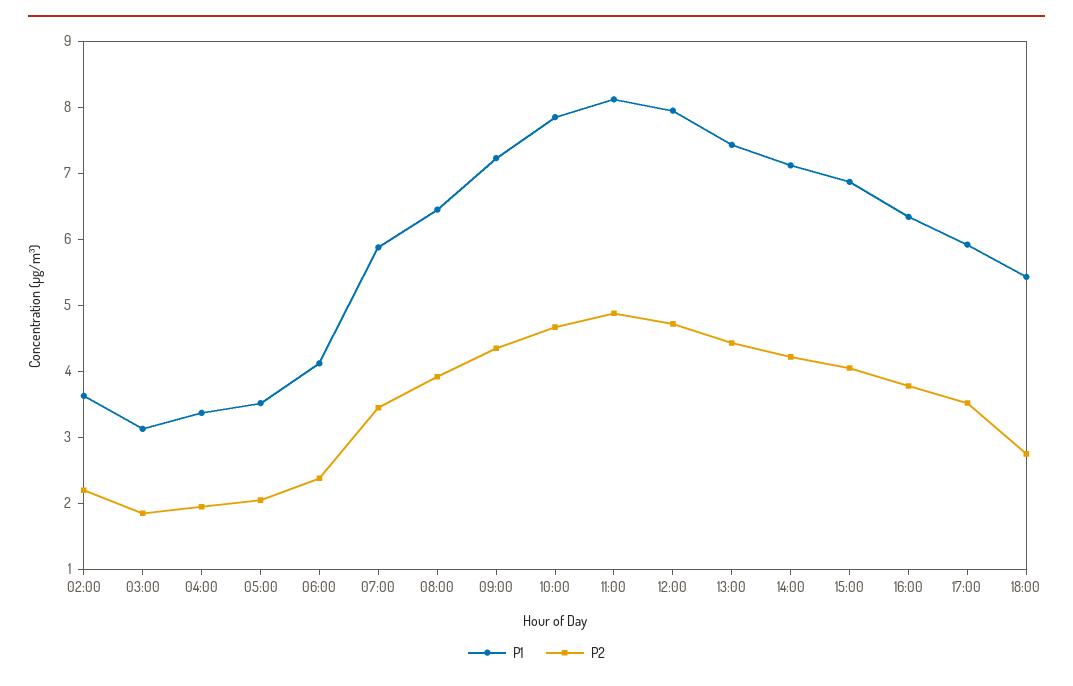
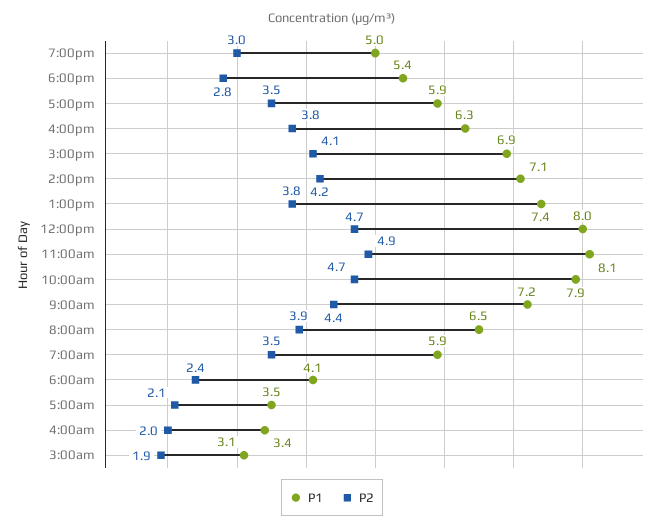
P1, 02:00: 3.6 -> none
P2, 02:00: 2.2 -> none
P2, 13:00: 4.4 -> 3.8
P1, 7:00pm: none -> 5
P2, 7:00pm: none -> 3

